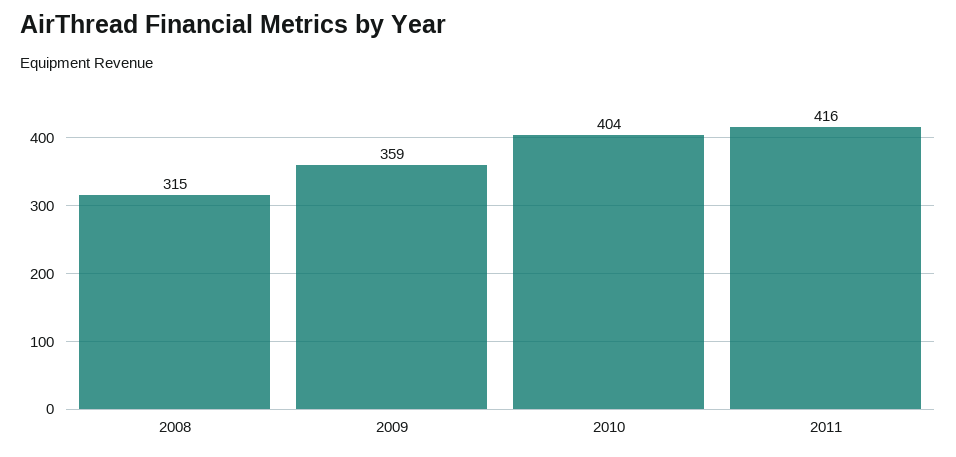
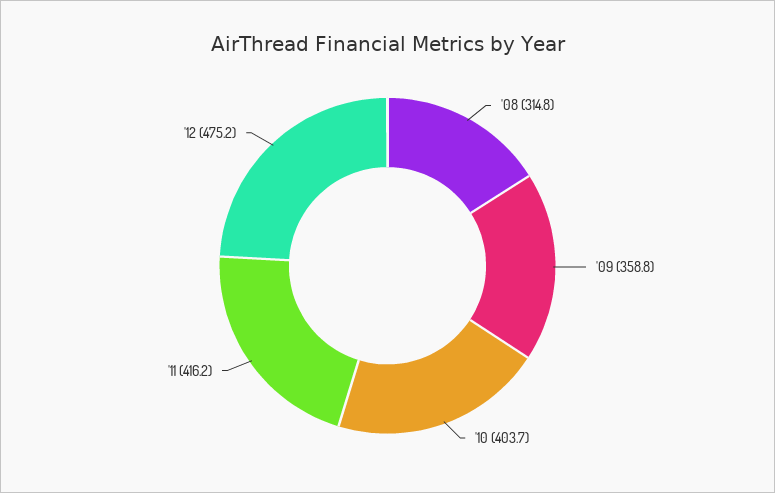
'12: none -> 475.2

